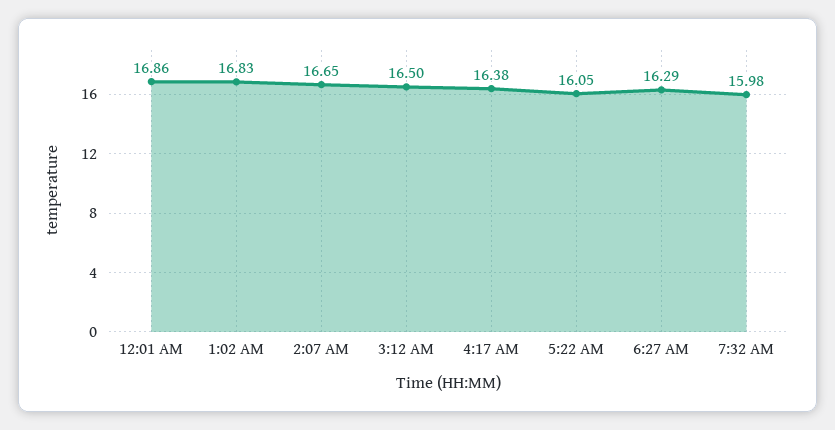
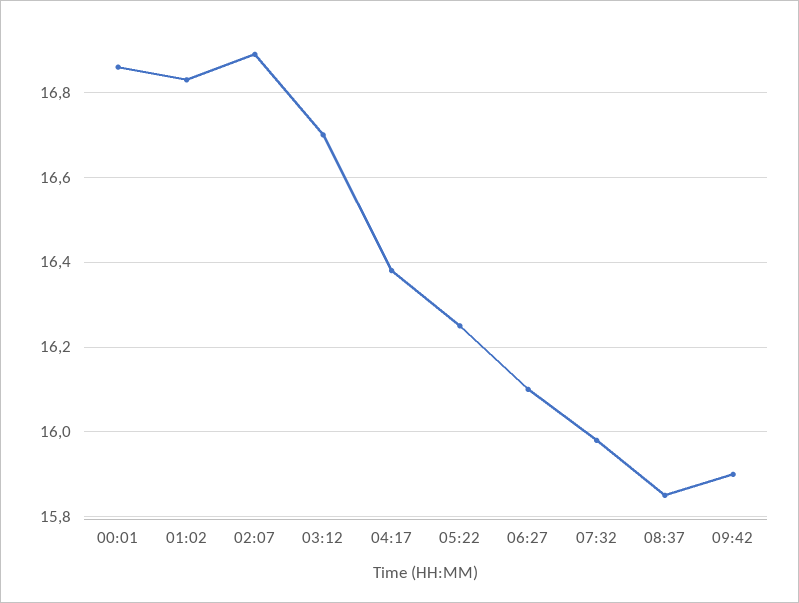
2:07 AM: 16.65 -> 16.9
3:12 AM: 16.5 -> 16.7
5:22 AM: 16.05 -> 16.25
6:27 AM: 16.29 -> 16.1
08:37: none -> 15.85
09:42: none -> 15.9

